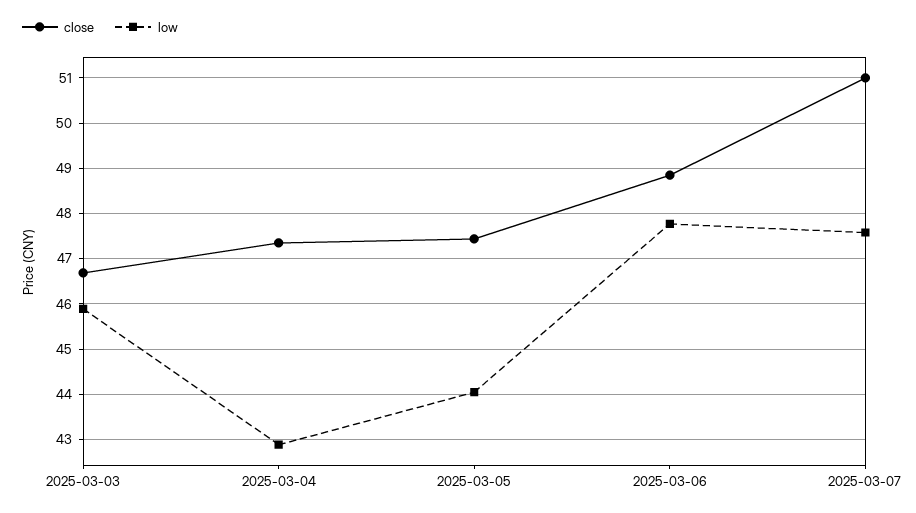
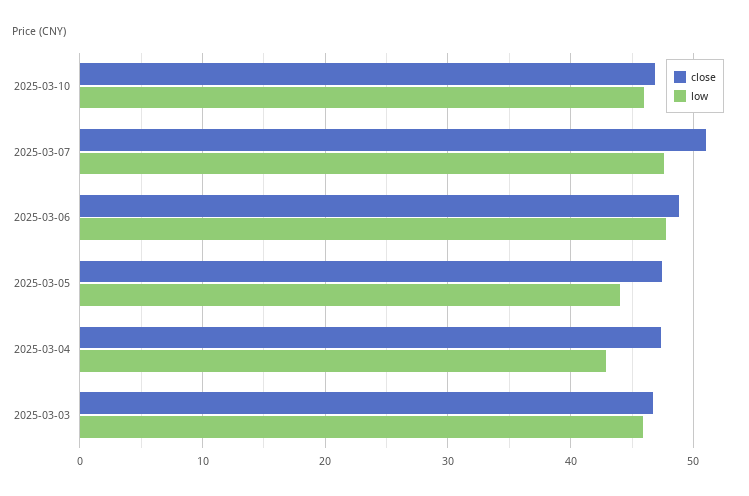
close, 2025-03-10: none -> 47
low, 2025-03-10: none -> 46

